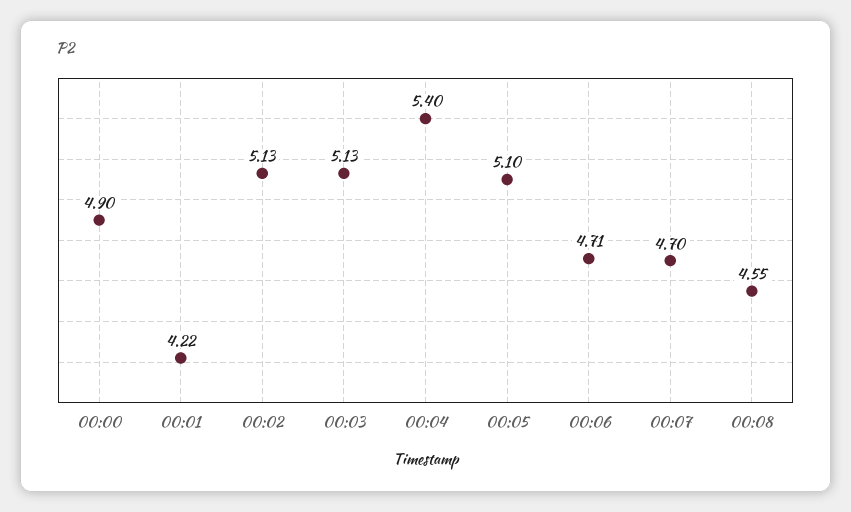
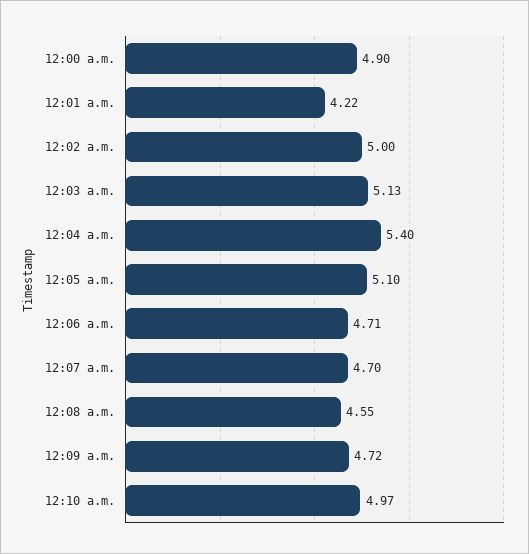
00:02: 5.13 -> 5
12:09 a.m.: none -> 4.72
12:10 a.m.: none -> 4.97

